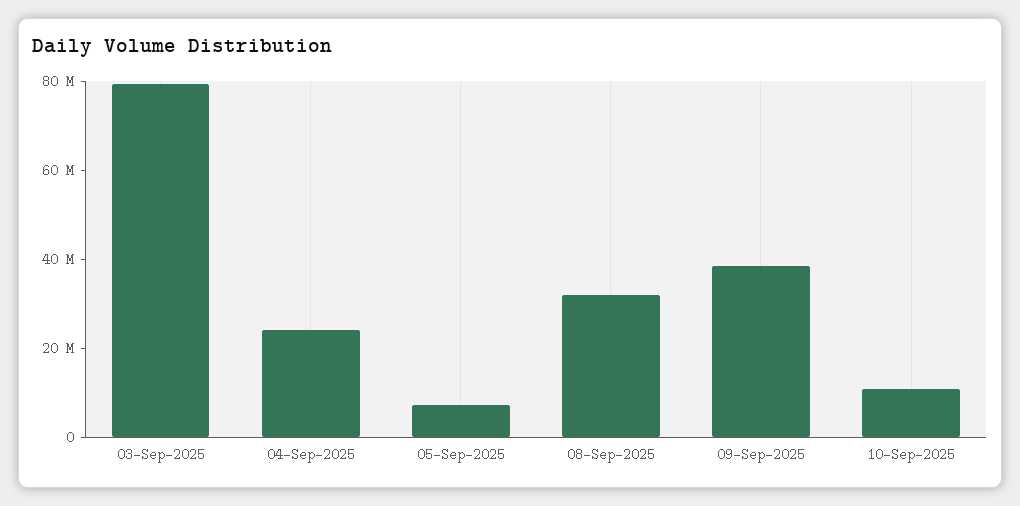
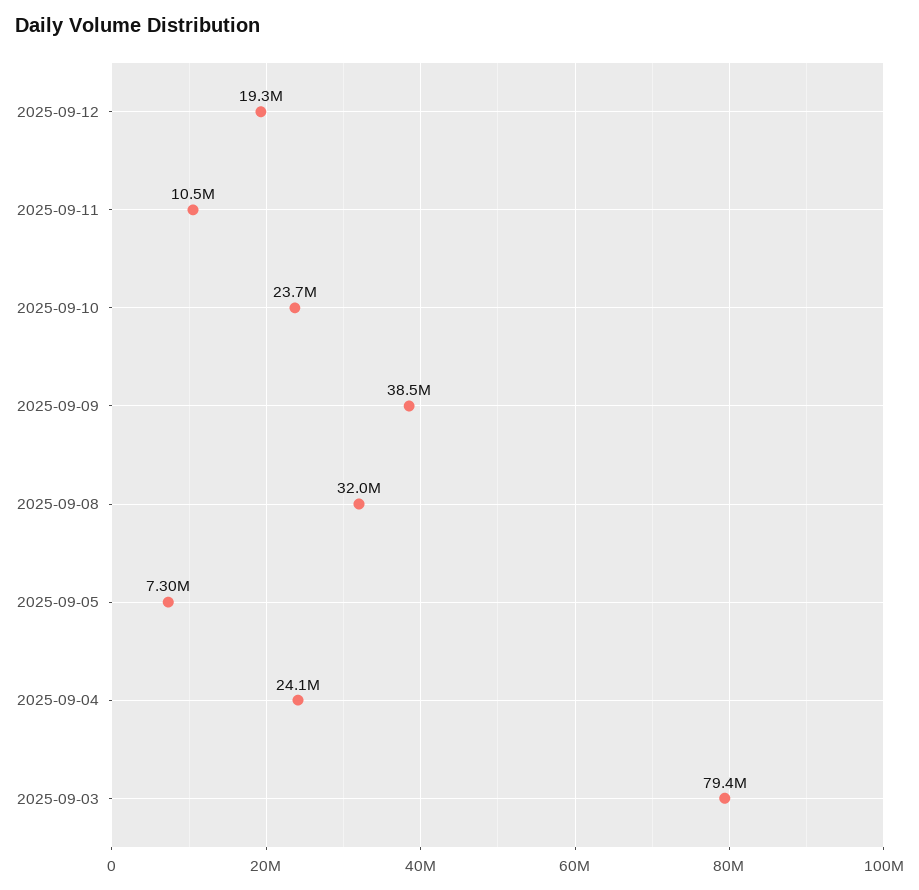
10-Sep-2025: 10000000 -> 23700000
2025-09-12: none -> 19300000
2025-09-11: none -> 10500000

